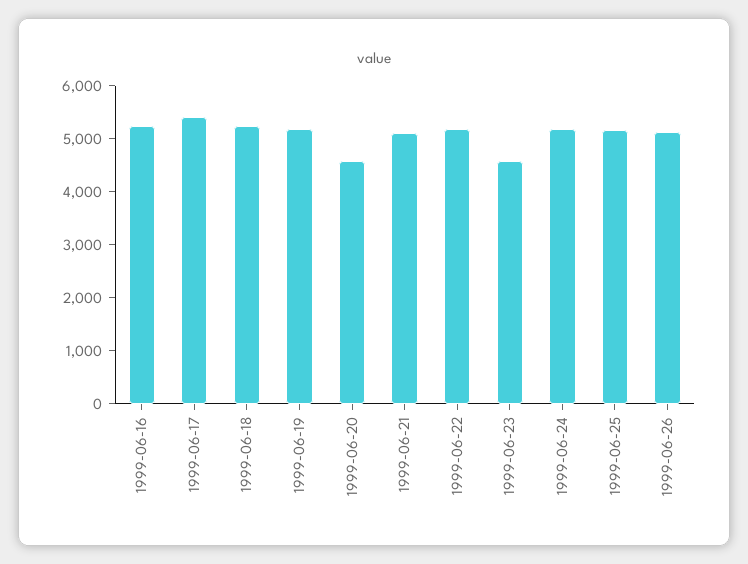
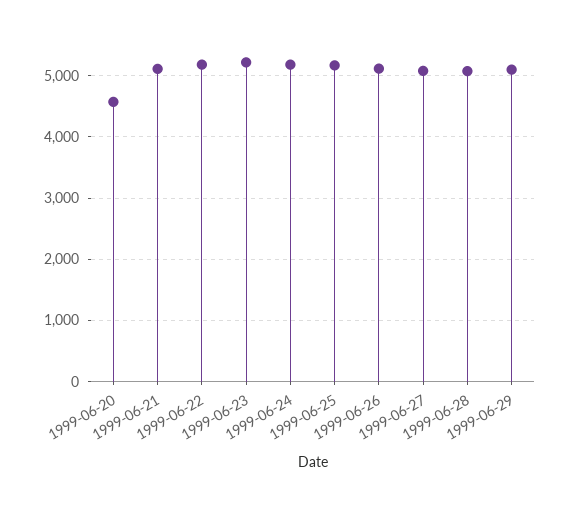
1999-06-16: 5200 -> none
1999-06-17: 5400 -> none
1999-06-18: 5200 -> none
1999-06-19: 5200 -> none
1999-06-23: 4600 -> 5200
1999-06-27: none -> 5100
1999-06-28: none -> 5100
1999-06-29: none -> 5100

